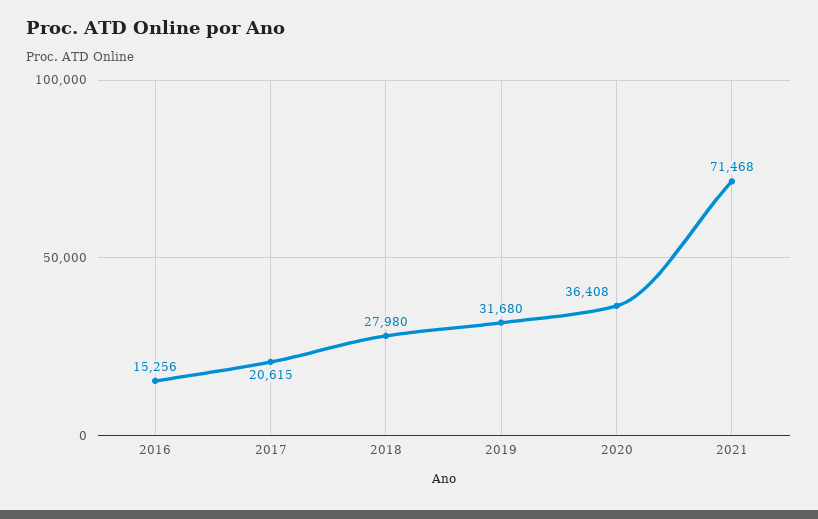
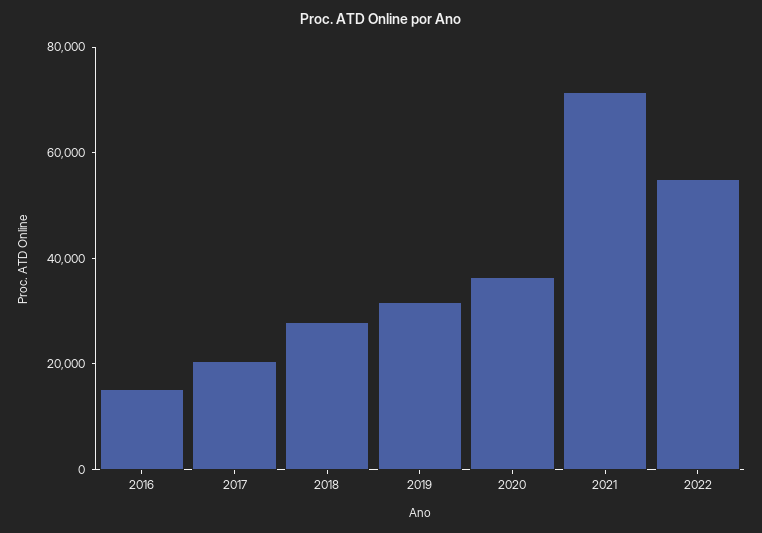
2022: none -> 55000

